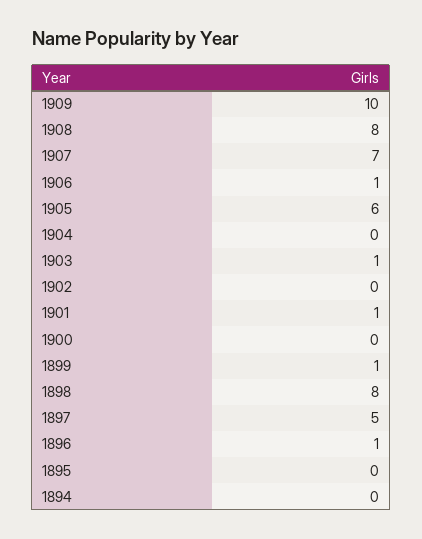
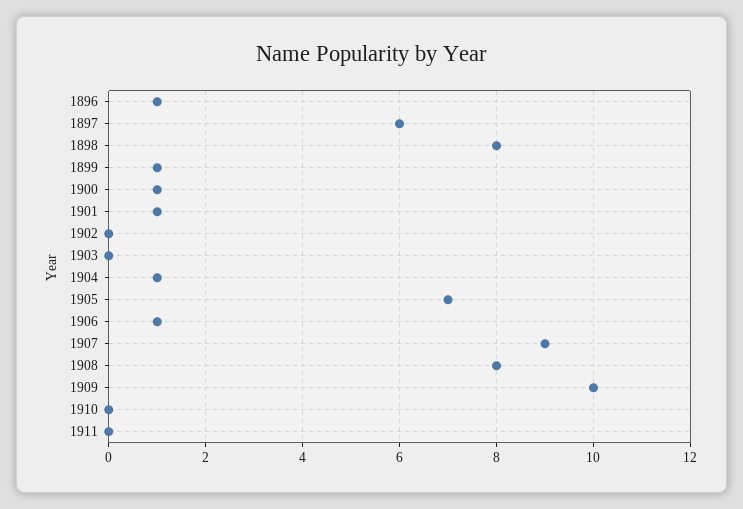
1907: 7 -> 9
1905: 6 -> 7
1904: 0 -> 1
1903: 1 -> 0
1900: 0 -> 1
1897: 5 -> 6
1895: 0 -> none
1894: 0 -> none
1910: none -> 0
1911: none -> 0

